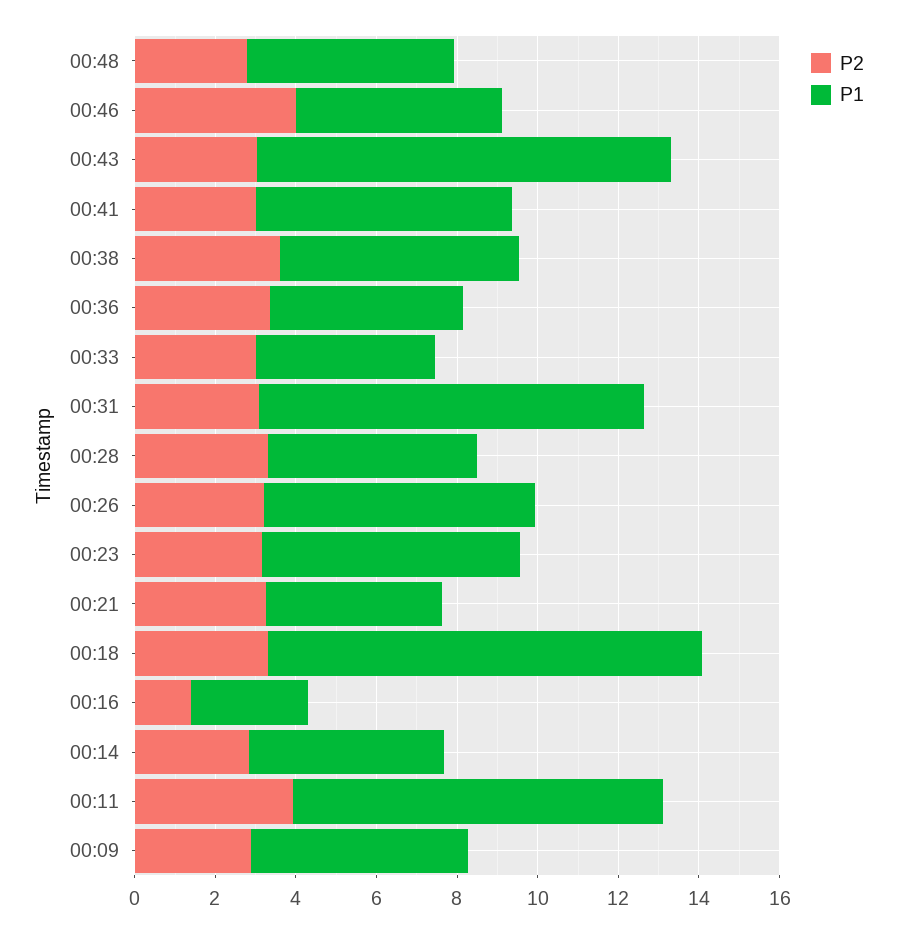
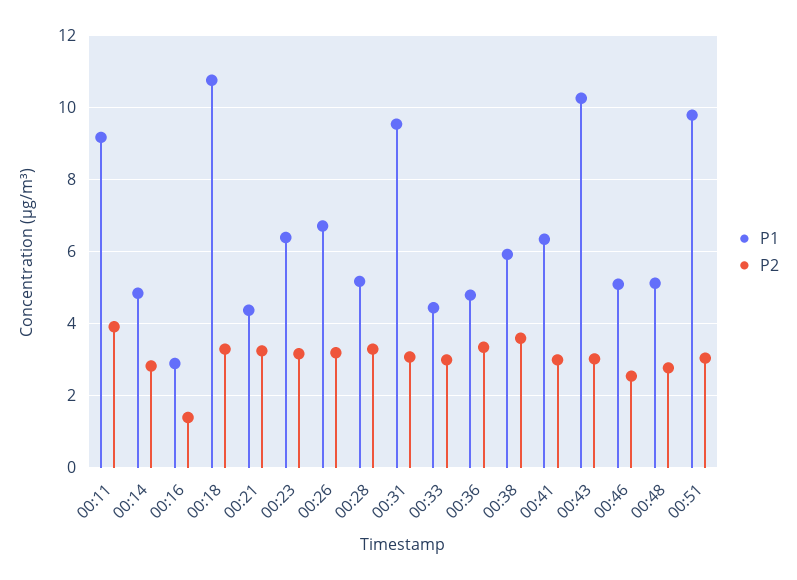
P2, 00:46: 4 -> 2.6
P2, 00:09: 3 -> none
P1, 00:09: 5.5 -> none
P1, 00:51: none -> 9.8
P2, 00:51: none -> 3

